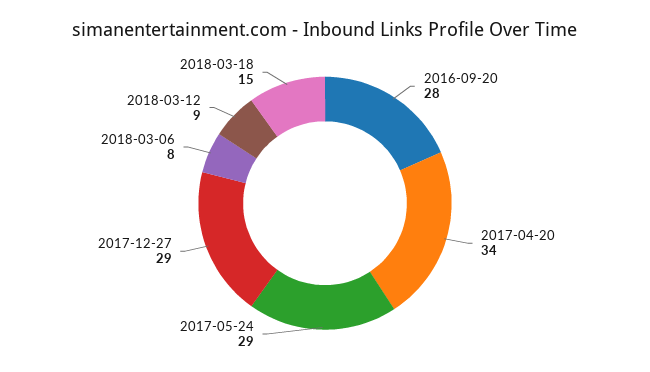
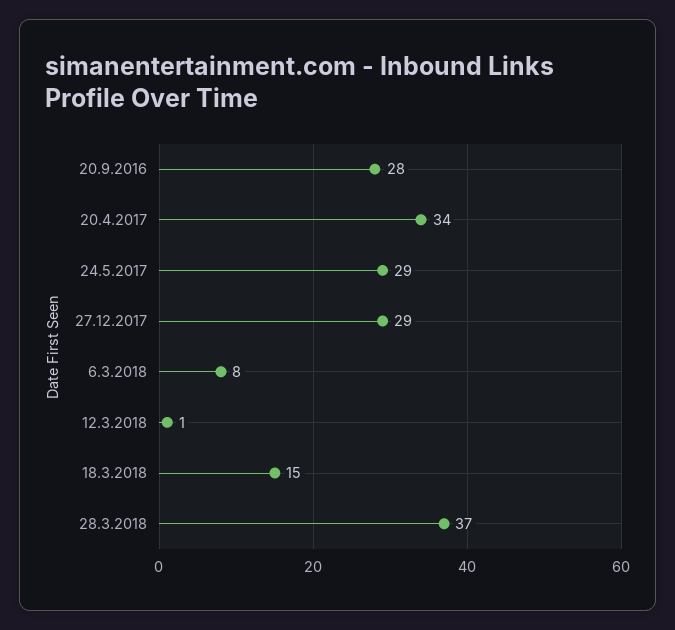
2018-03-12: 9 -> 1
28.3.2018: none -> 37

